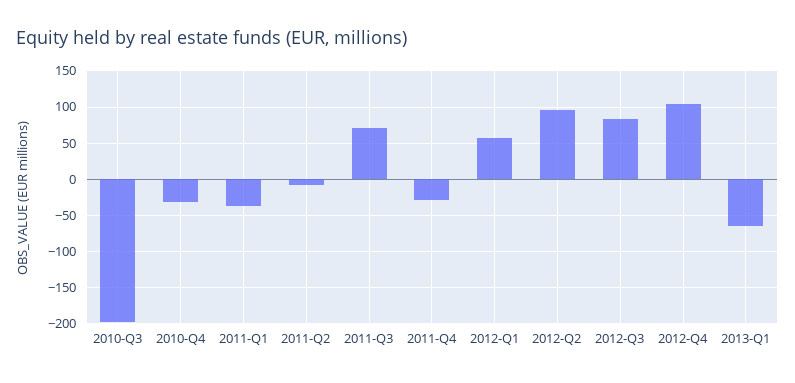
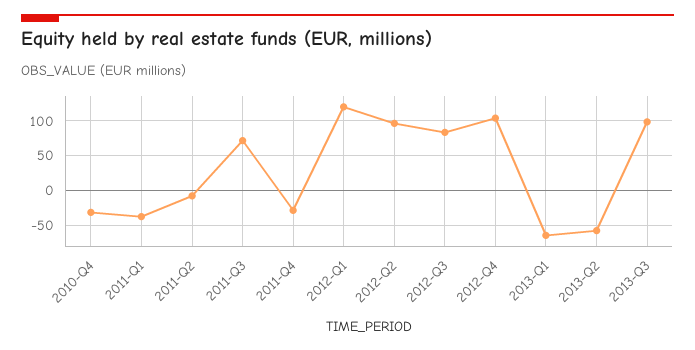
2010-Q3: -200 -> none
2012-Q1: 60 -> 120
2013-Q2: none -> -60
2013-Q3: none -> 100

